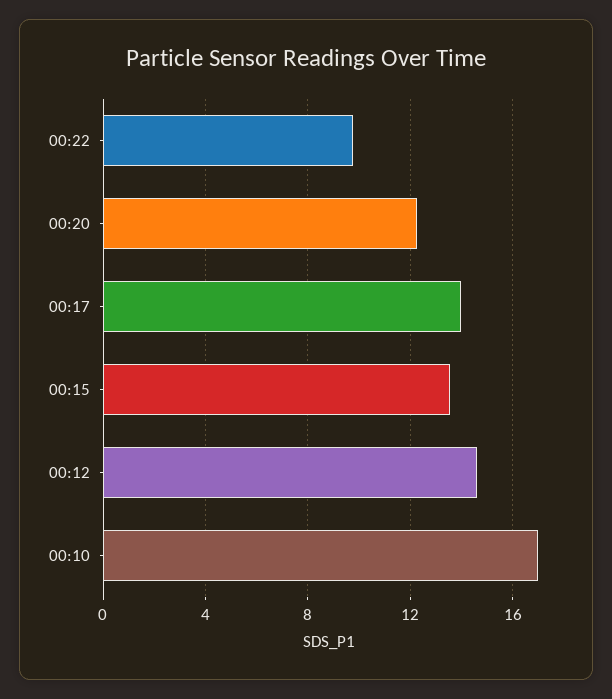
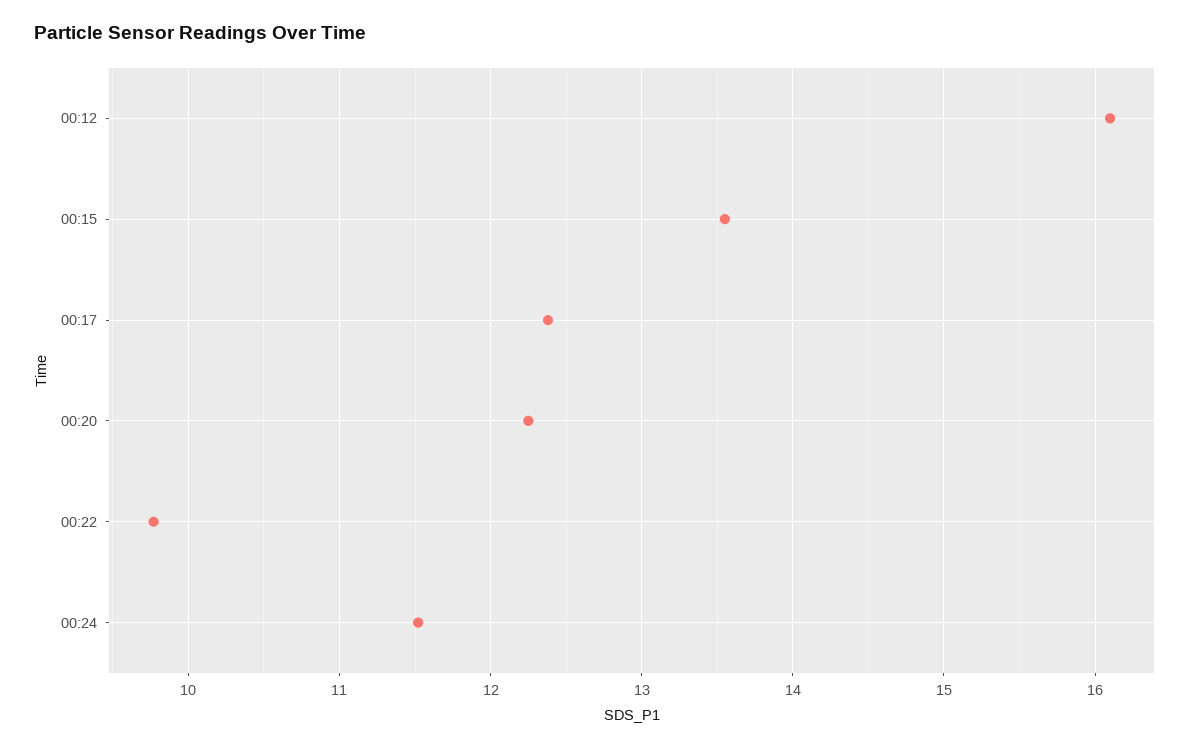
00:17: 14 -> 12.4
00:12: 14.5 -> 16.1
00:10: 17 -> none
00:24: none -> 11.5

